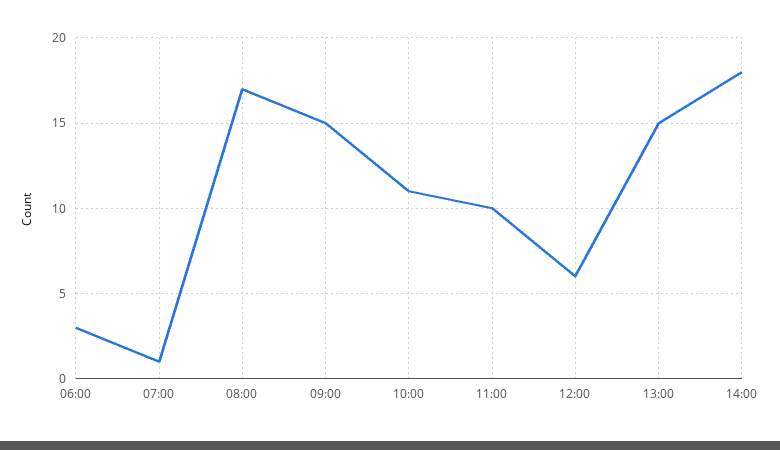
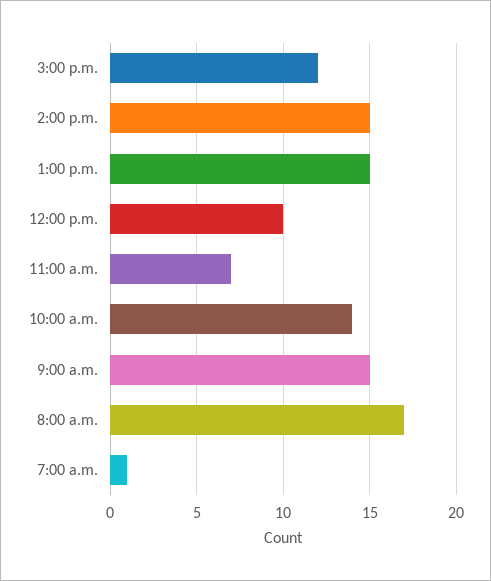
06:00: 3 -> none
10:00: 11 -> 14
11:00: 10 -> 7
12:00: 6 -> 10
14:00: 18 -> 15
3:00 p.m.: none -> 12

